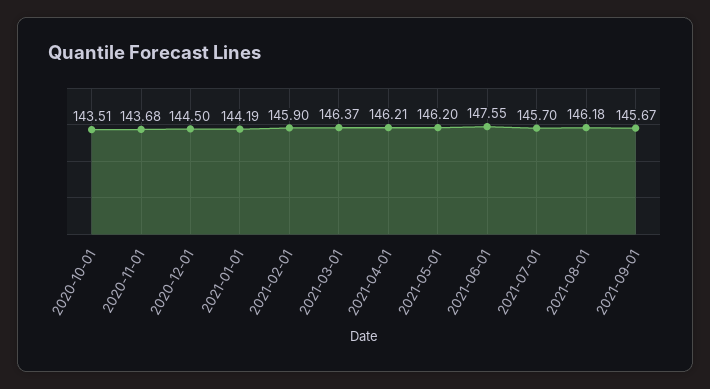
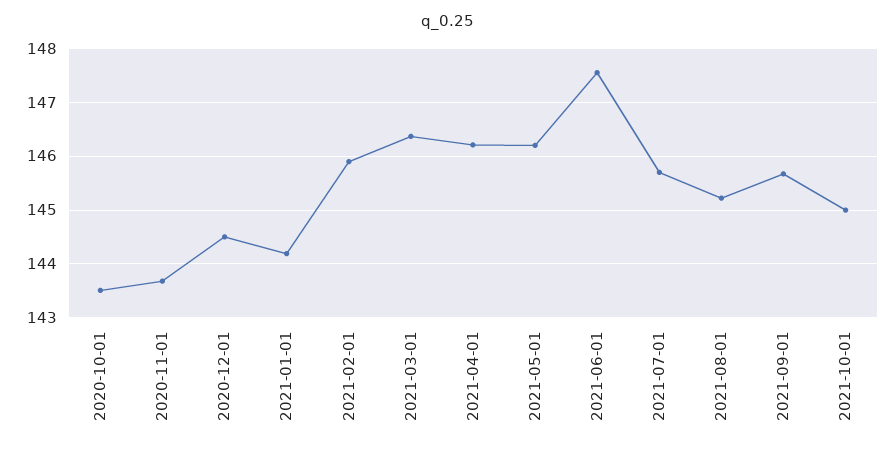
2021-08-01: 146.18 -> 145.2
2021-10-01: none -> 145

